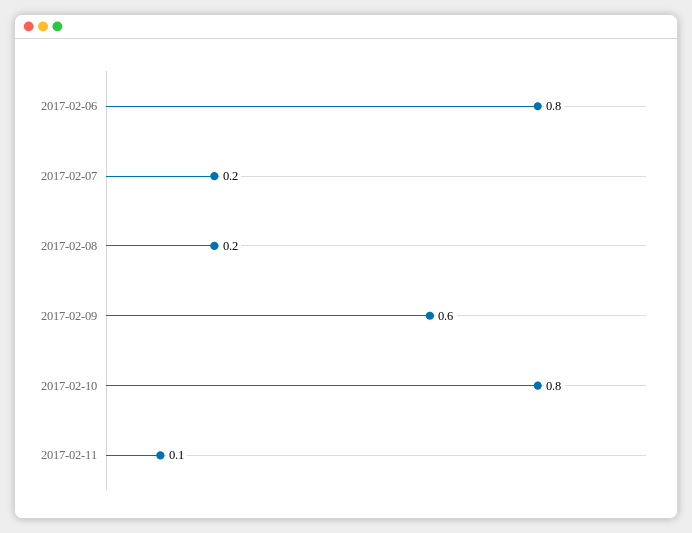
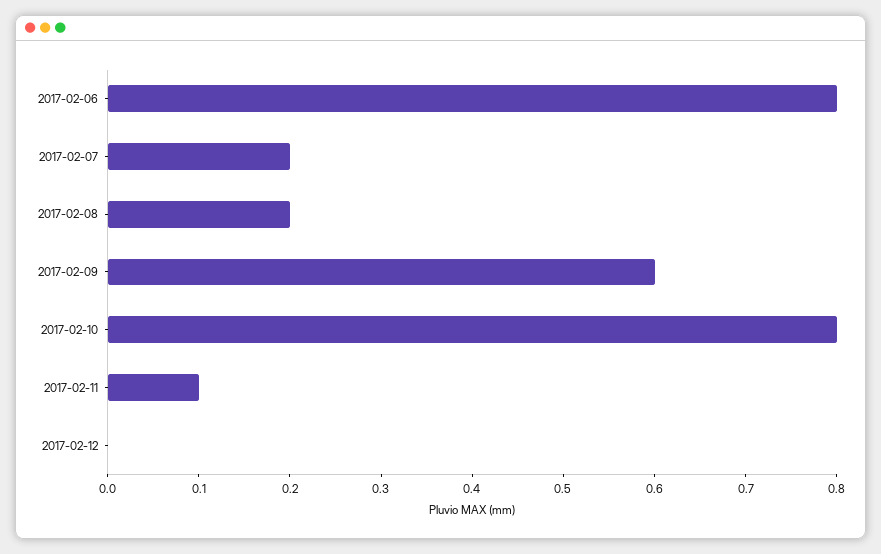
2017-02-12: none -> 0

